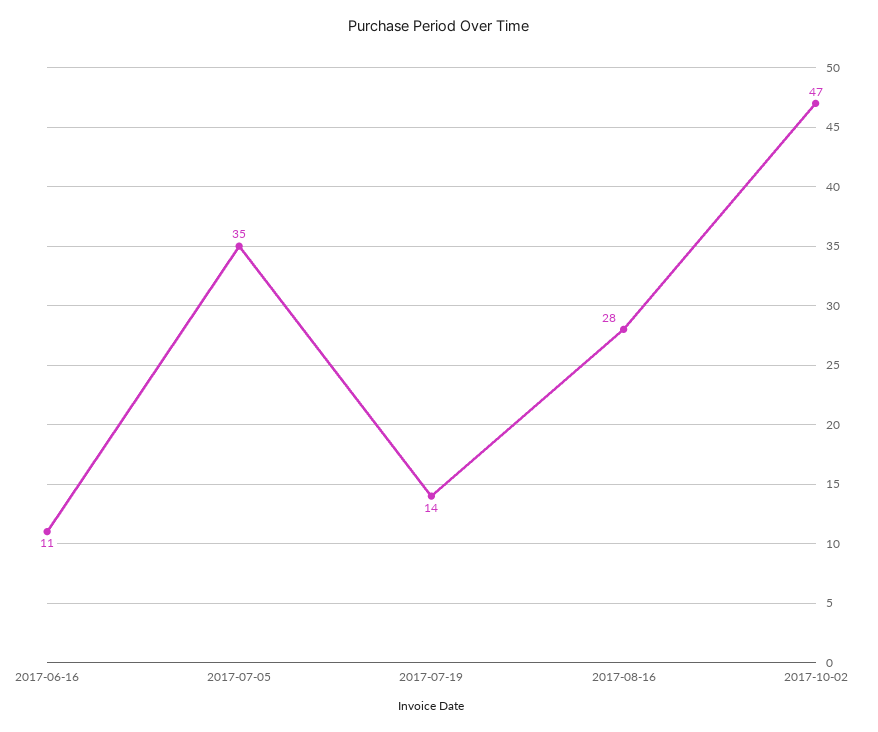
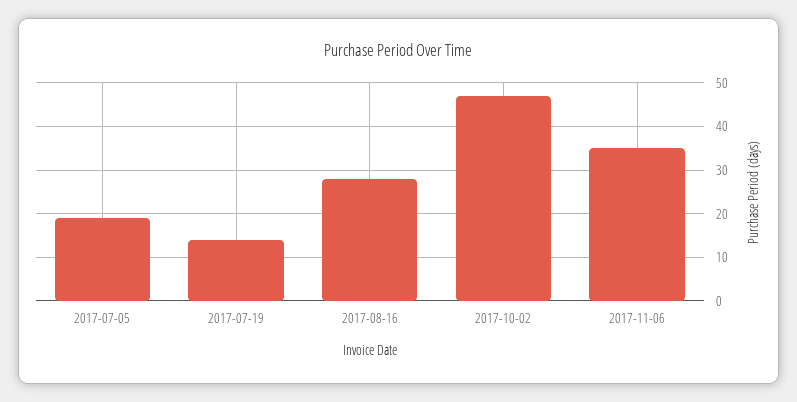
2017-06-16: 11 -> none
2017-07-05: 35 -> 20
2017-11-06: none -> 35

